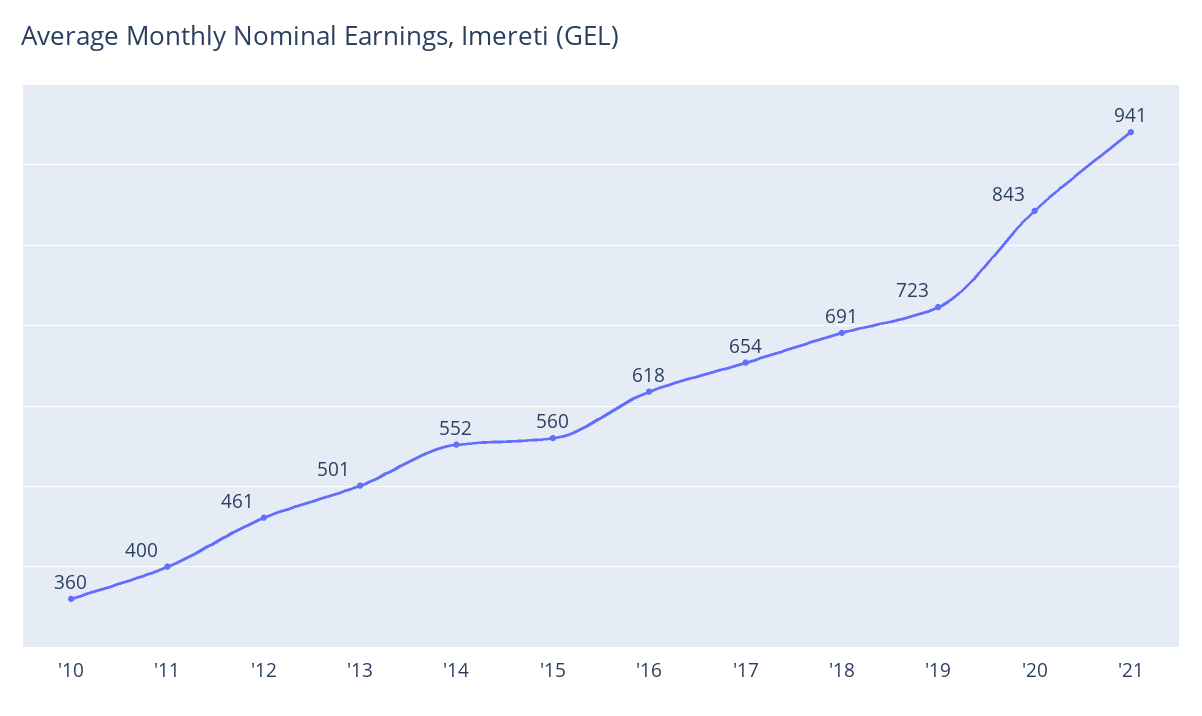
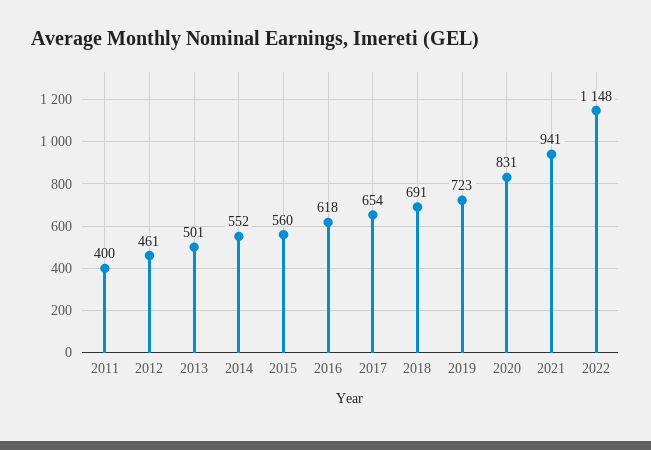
'10: 360 -> none
'20: 843 -> 831
2022: none -> 1148

